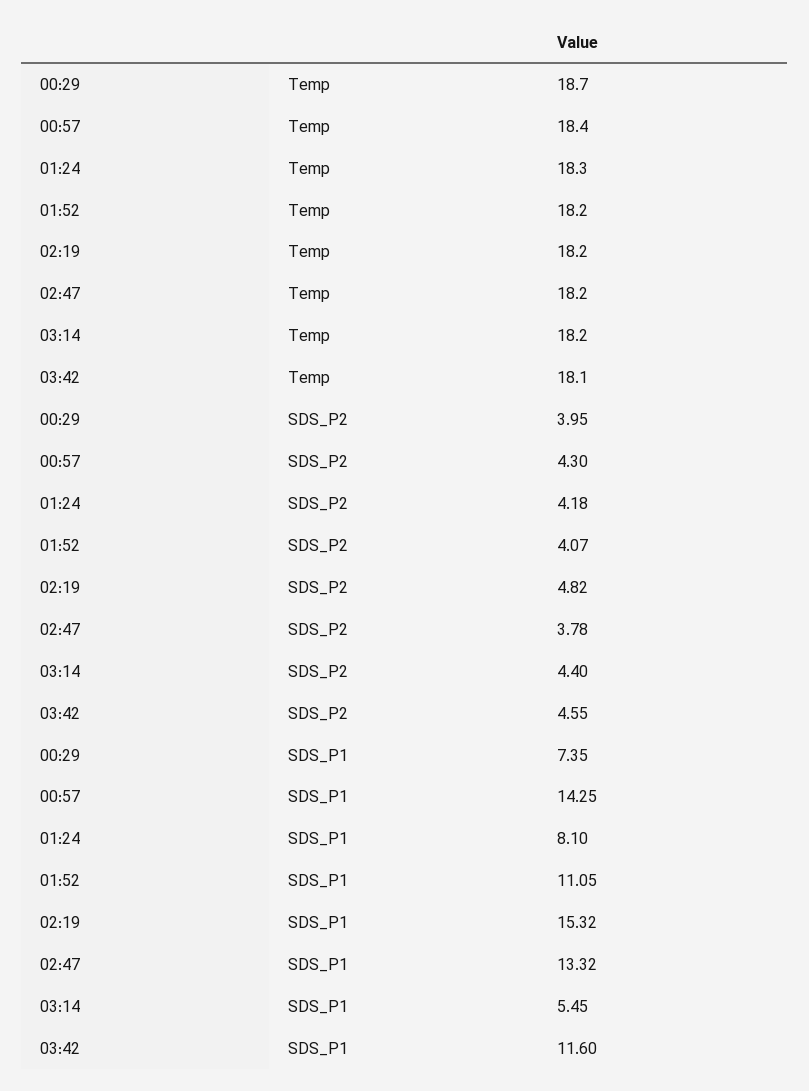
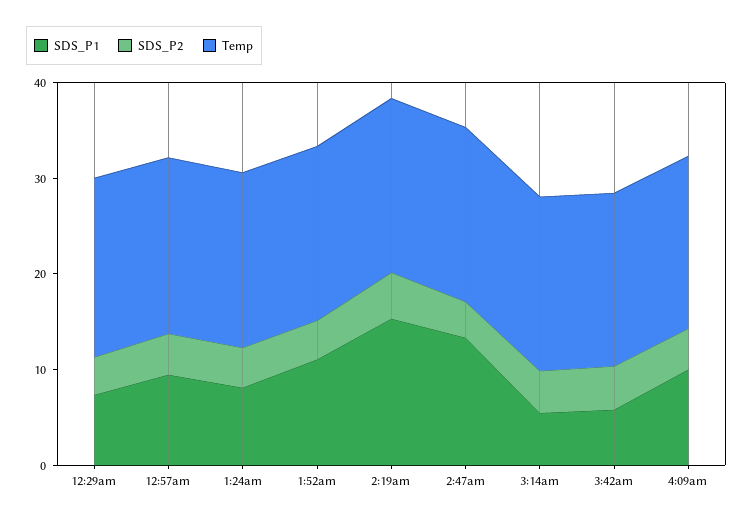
SDS_P1, 00:57: 14.25 -> 10
SDS_P1, 03:42: 11.6 -> 6
SDS_P1, 4:09am: none -> 10
SDS_P2, 4:09am: none -> 4
Temp, 4:09am: none -> 18

